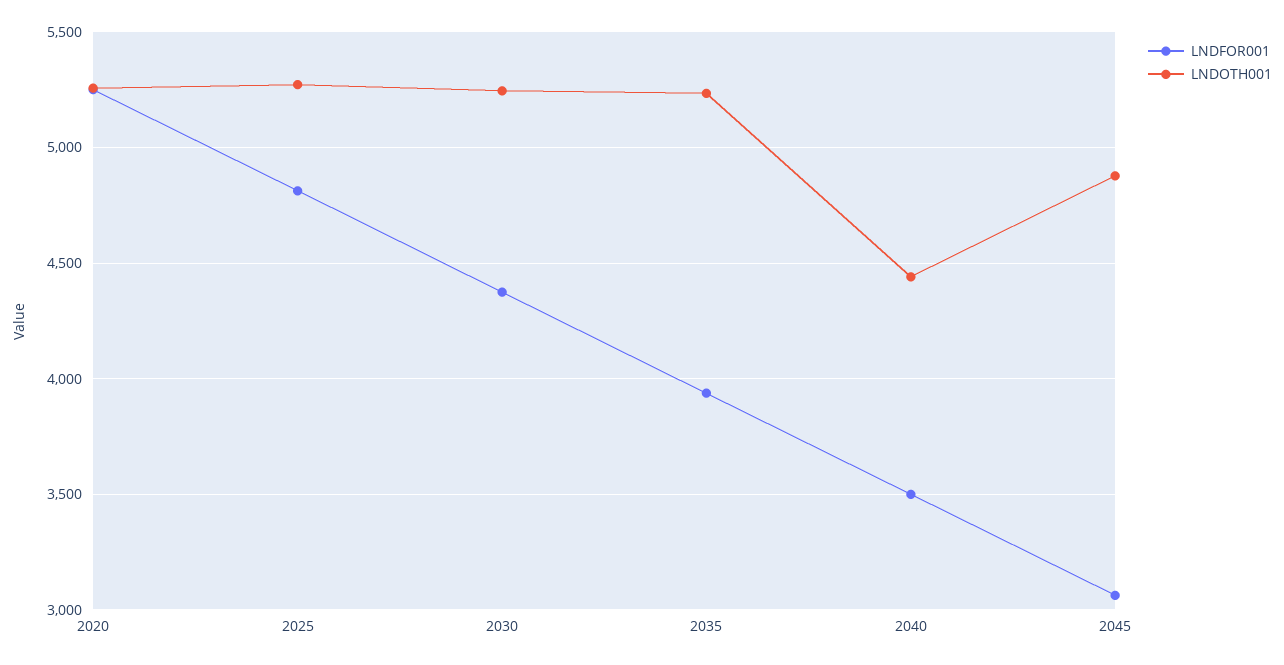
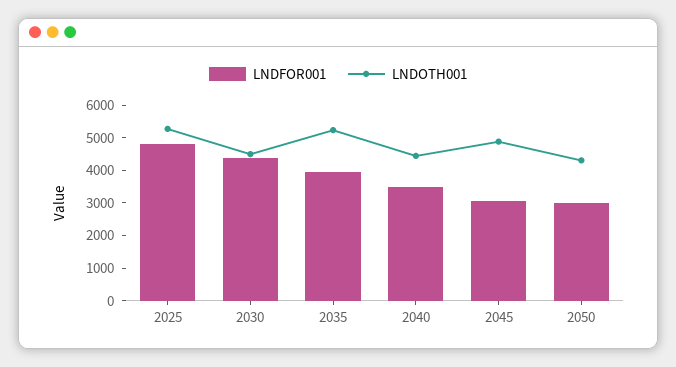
LNDFOR001, 2020: 5250 -> none
LNDOTH001, 2020: 5250 -> none
LNDOTH001, 2030: 5250 -> 4500
LNDFOR001, 2050: none -> 3000
LNDOTH001, 2050: none -> 4250

